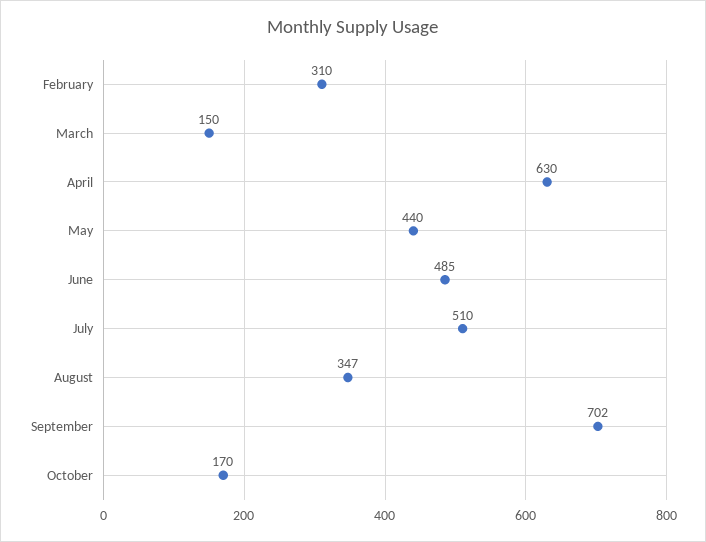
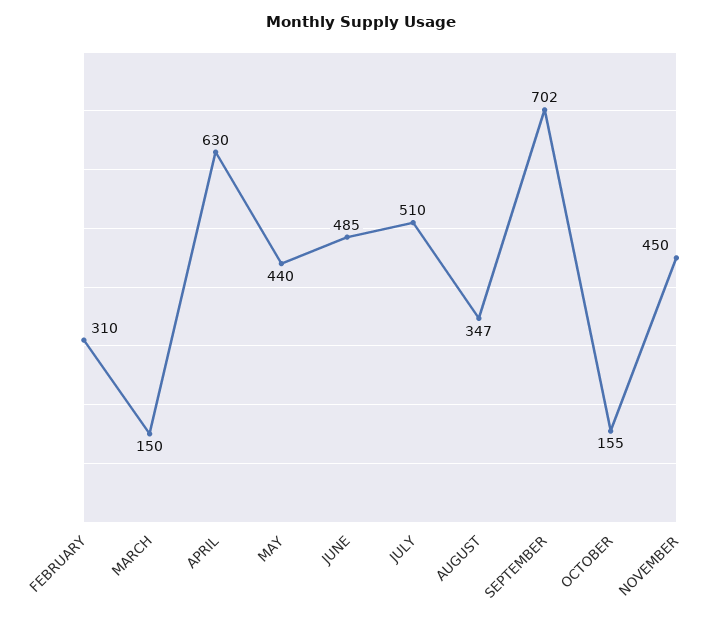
October: 170 -> 155
NOVEMBER: none -> 450

